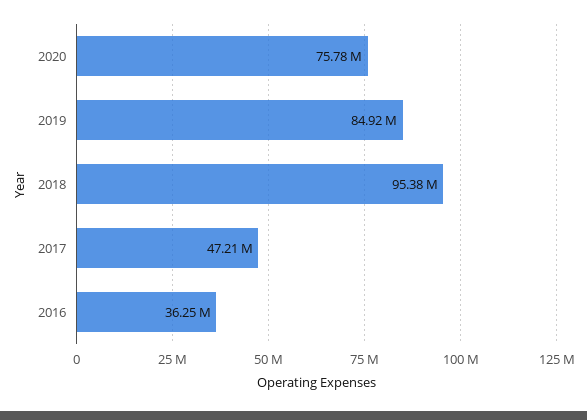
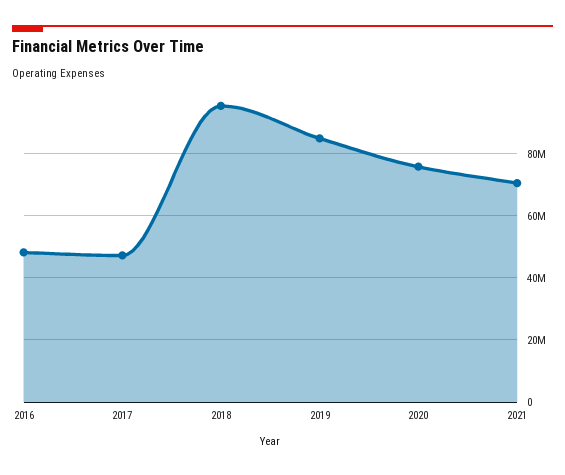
2016: 36250000 -> 48000000
2021: none -> 70000000

